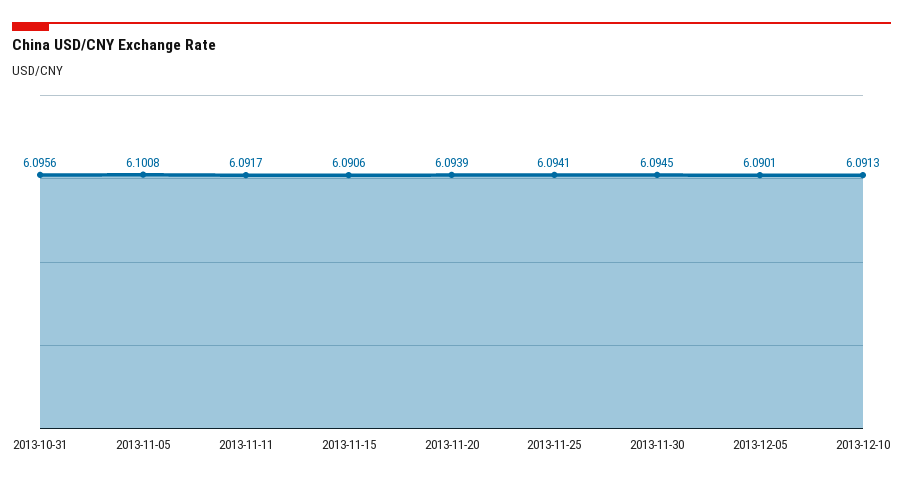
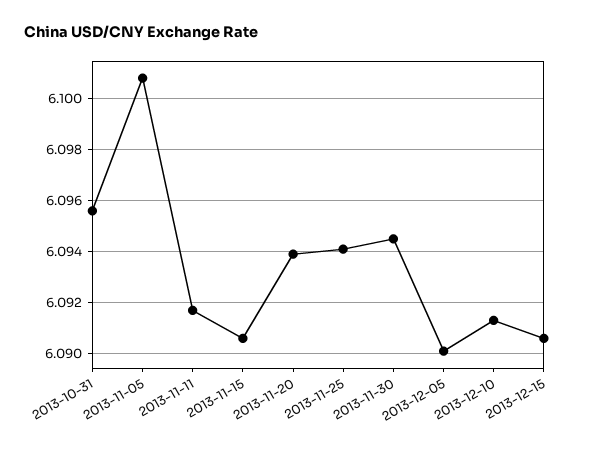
2013-12-15: none -> 6.0905

